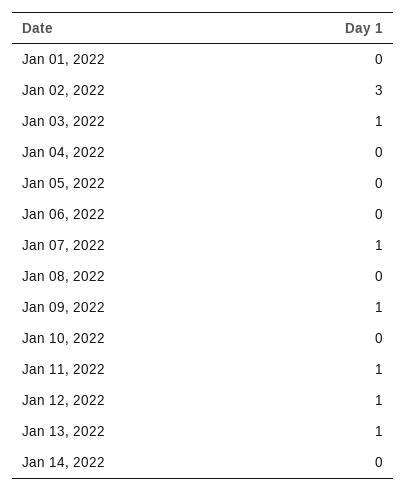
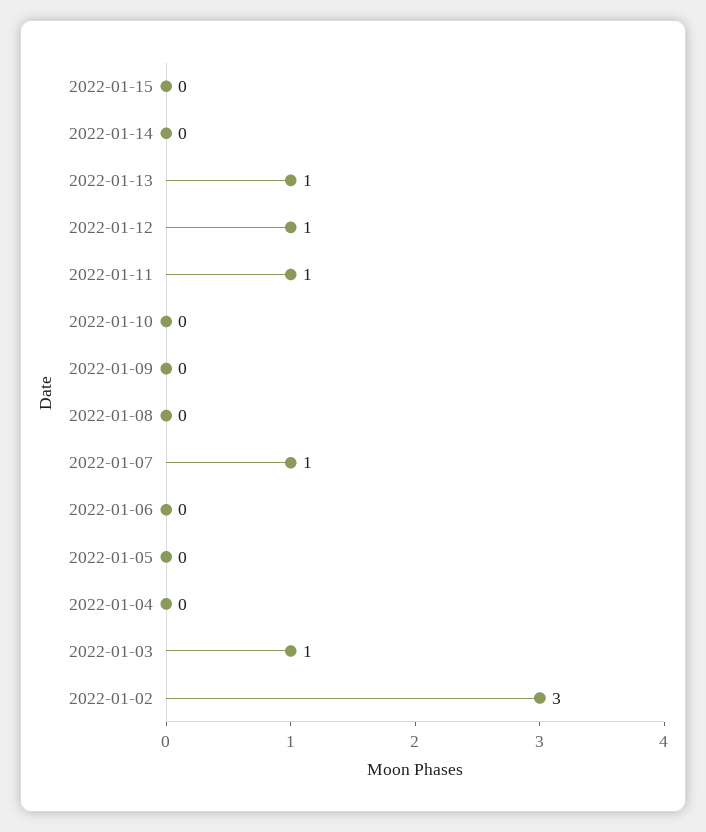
Jan 01, 2022: 0 -> none
Jan 09, 2022: 1 -> 0
2022-01-15: none -> 0

